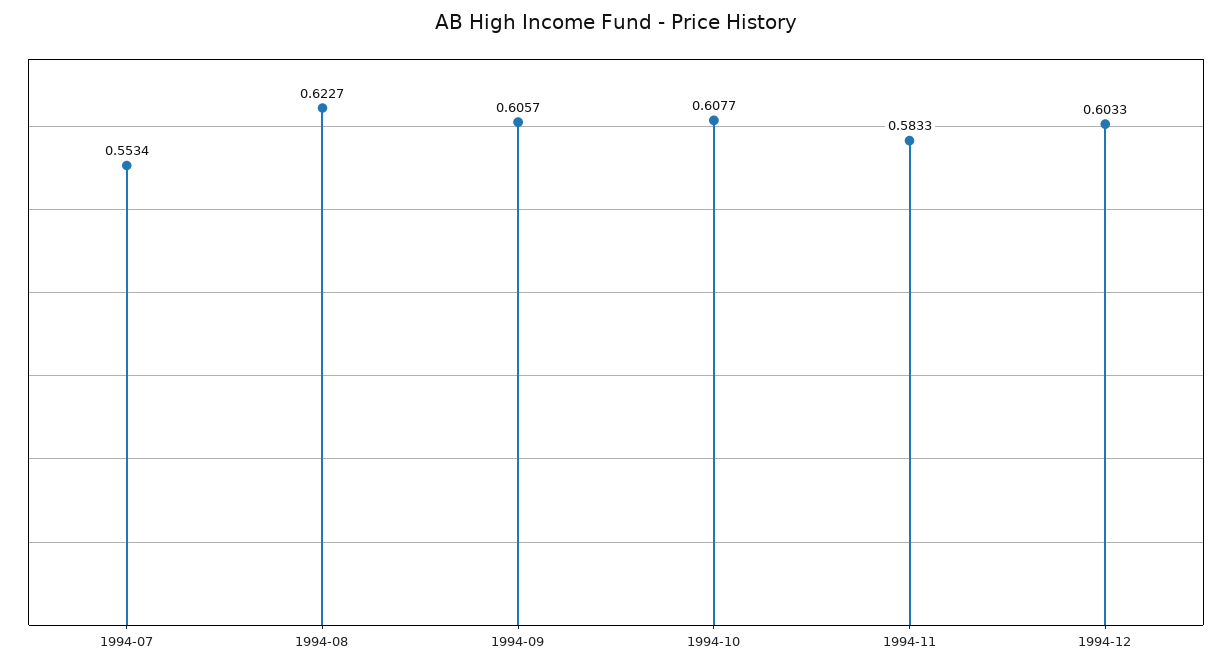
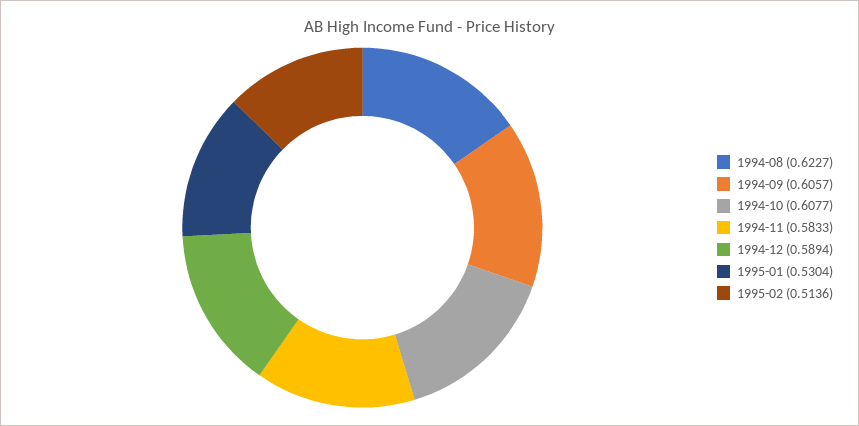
1994-07: 0.5534 -> none
1994-12: 0.6033 -> 0.5894
1995-01: none -> 0.5304
1995-02: none -> 0.5136

